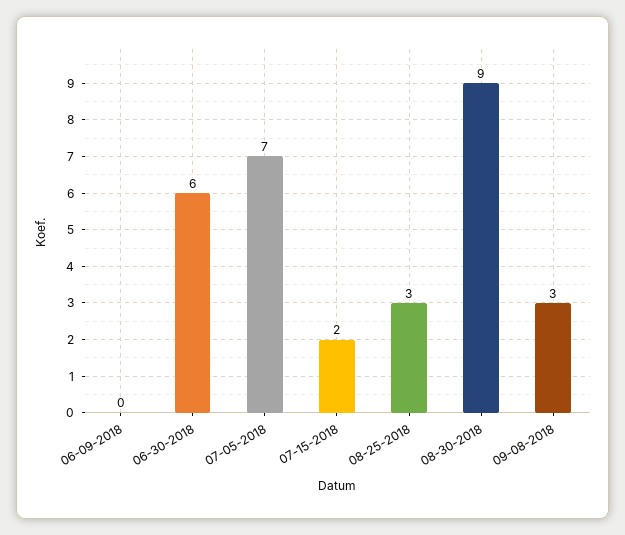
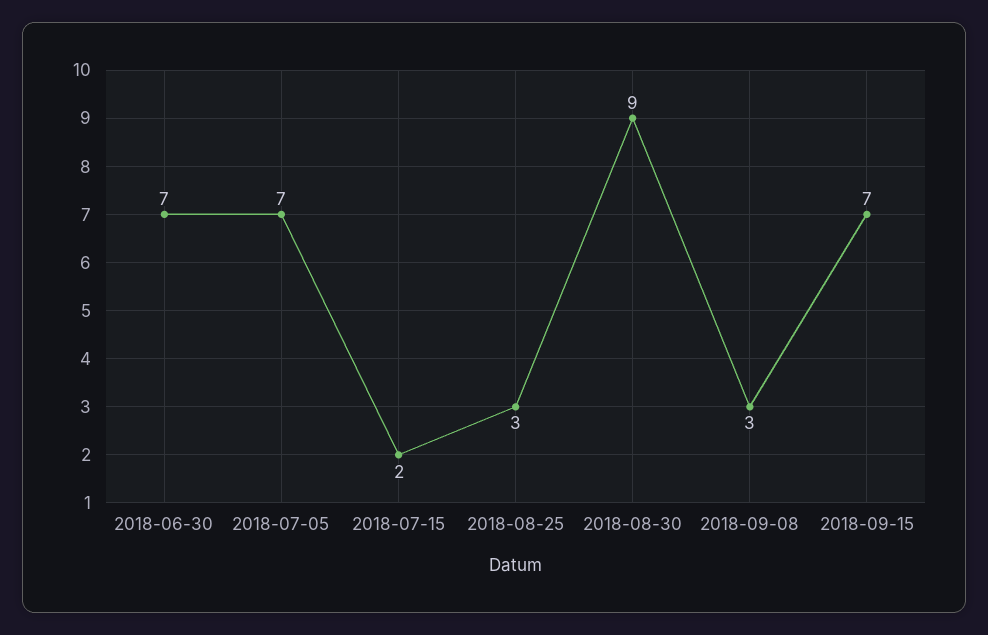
06-09-2018: 0 -> none
06-30-2018: 6 -> 7
2018-09-15: none -> 7

